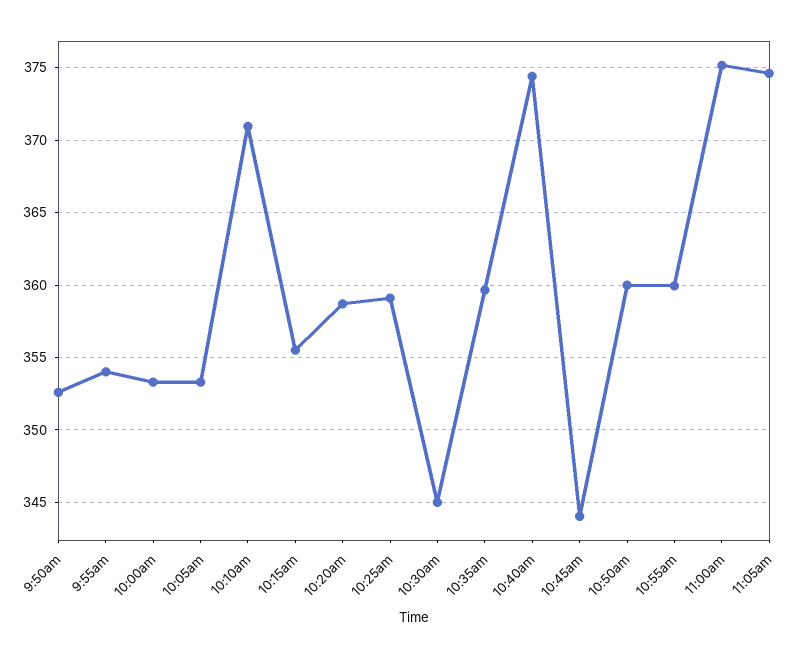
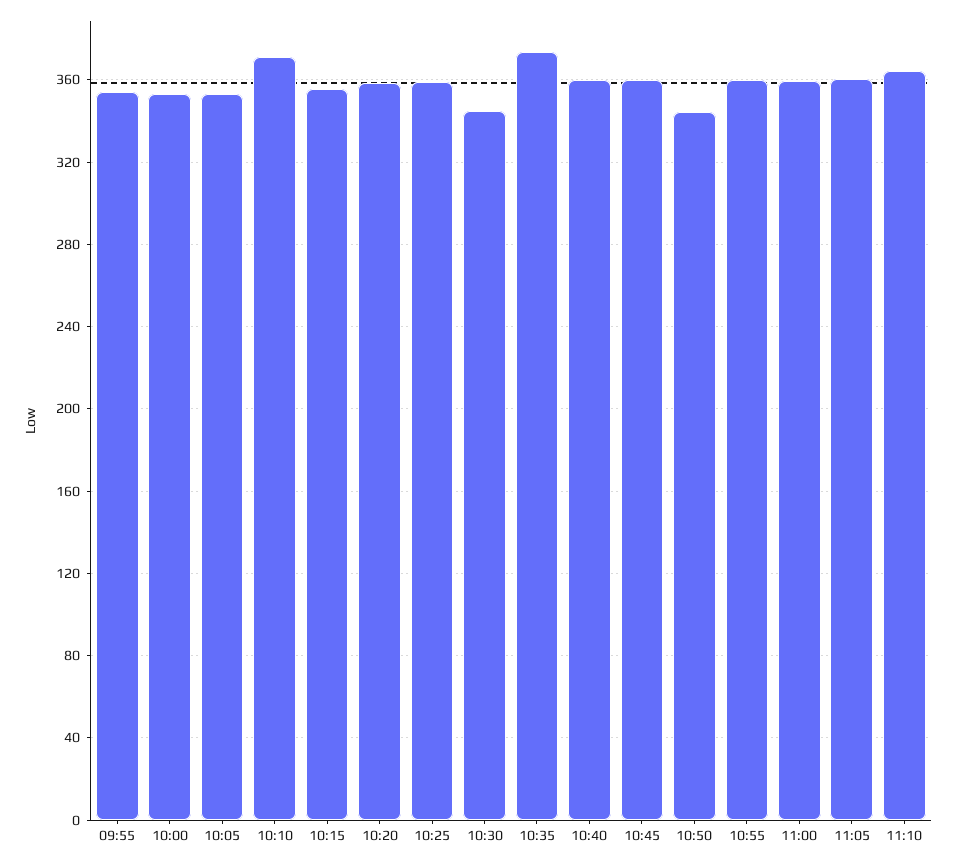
9:50am: 352.5 -> none
10:35am: 359.5 -> 375
10:40am: 374.5 -> 360
10:45am: 344 -> 360
10:50am: 360 -> 345
11:00am: 375 -> 360
11:05am: 374.5 -> 360
11:10: none -> 365

